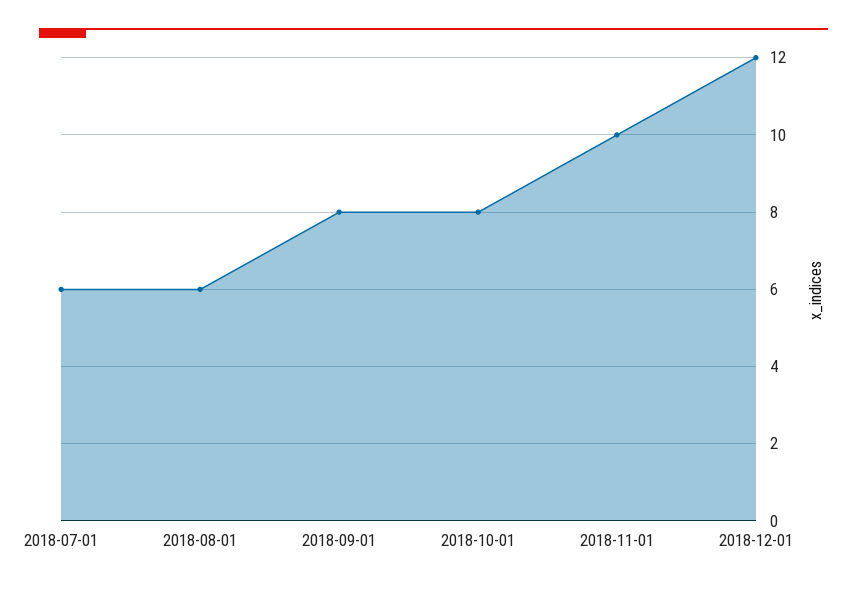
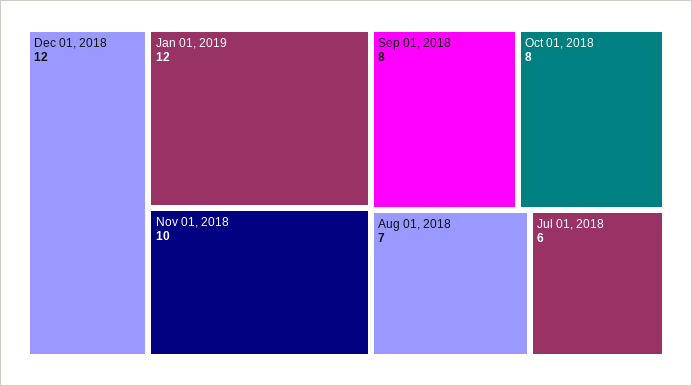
2018-08-01: 6 -> 7
Jan 01, 2019: none -> 12

